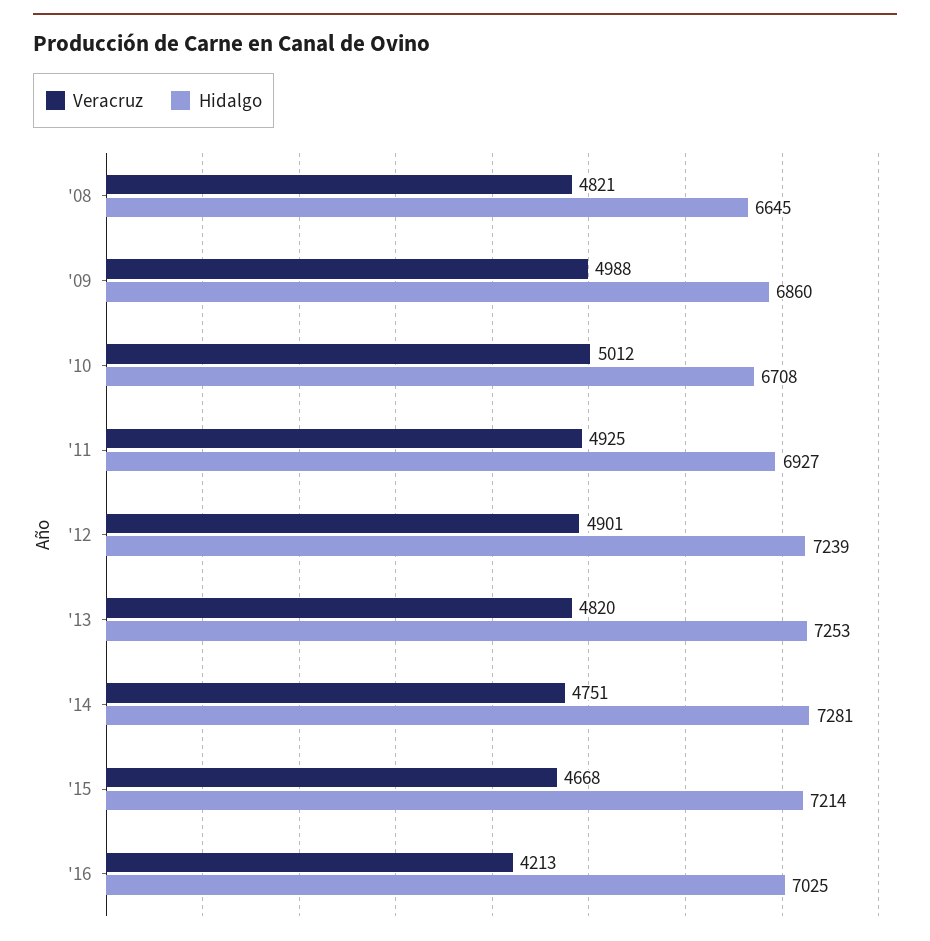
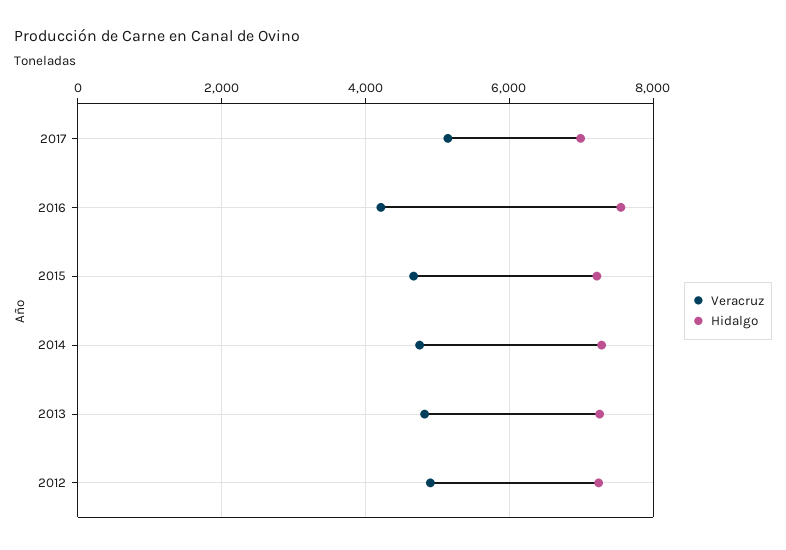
Veracruz, '08: 4821 -> none
Hidalgo, '08: 6645 -> none
Veracruz, '09: 4988 -> none
Hidalgo, '09: 6860 -> none
Veracruz, '10: 5012 -> none
Hidalgo, '10: 6708 -> none
Veracruz, '11: 4925 -> none
Hidalgo, '11: 6927 -> none
Hidalgo, '16: 7025 -> 7600
Veracruz, 2017: none -> 5200
Hidalgo, 2017: none -> 7000

